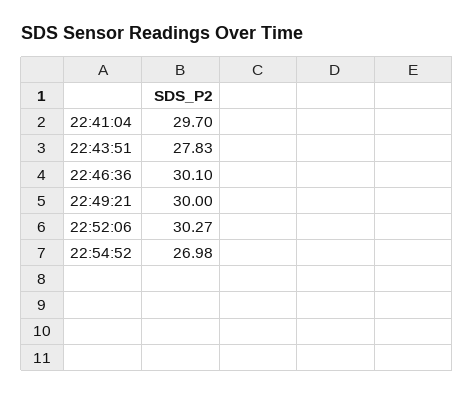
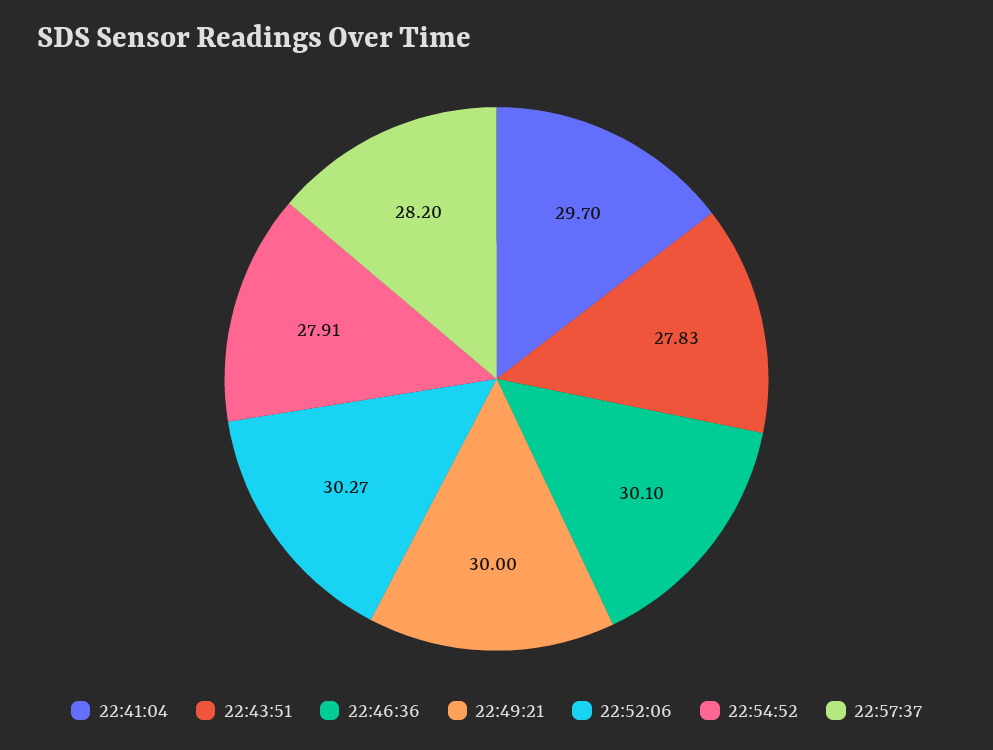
22:54:52: 26.98 -> 27.91
22:57:37: none -> 28.2

